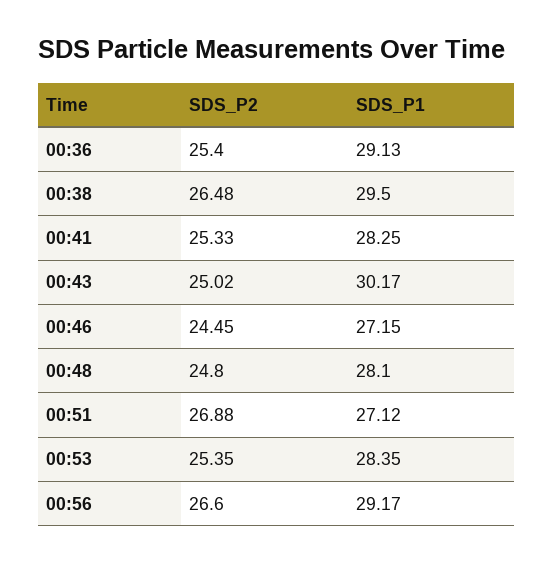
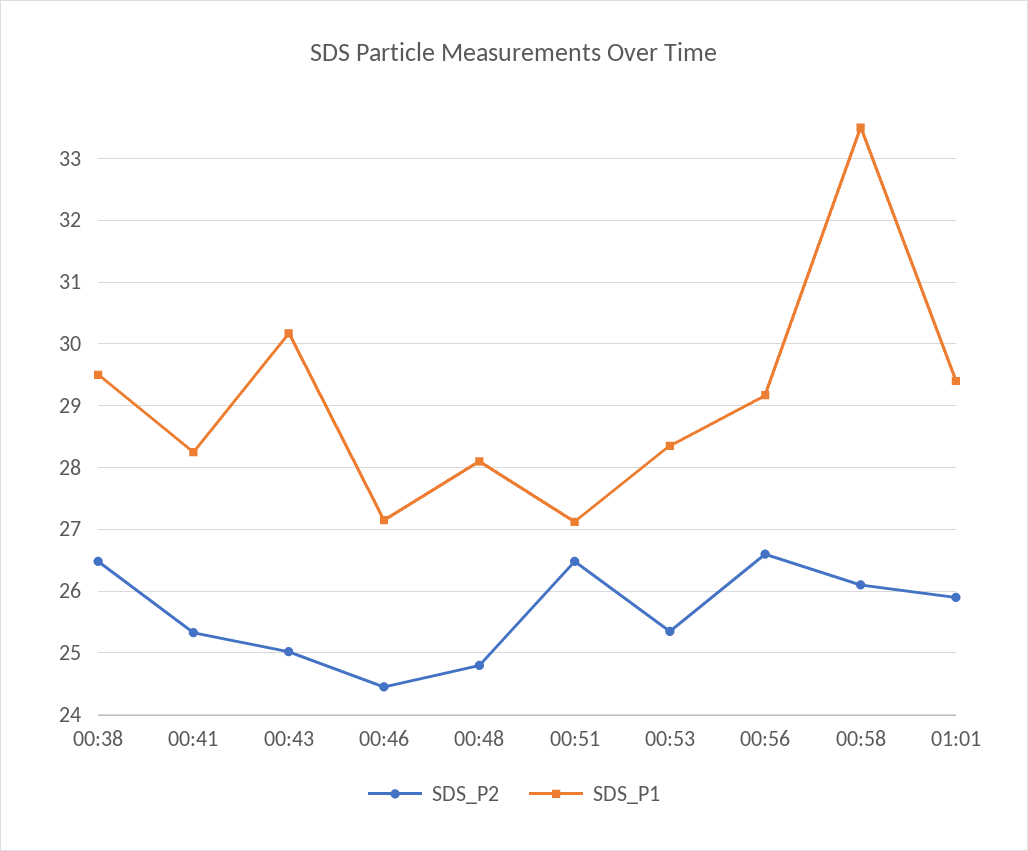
SDS_P2, 00:36: 25.4 -> none
SDS_P1, 00:36: 29.13 -> none
SDS_P2, 00:51: 26.88 -> 26.5
SDS_P2, 00:58: none -> 26.1
SDS_P1, 00:58: none -> 33.5
SDS_P2, 01:01: none -> 25.9
SDS_P1, 01:01: none -> 29.4

